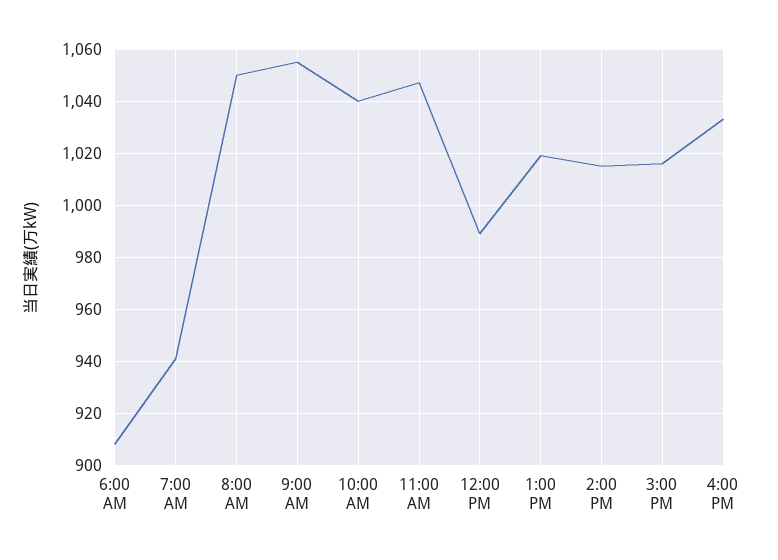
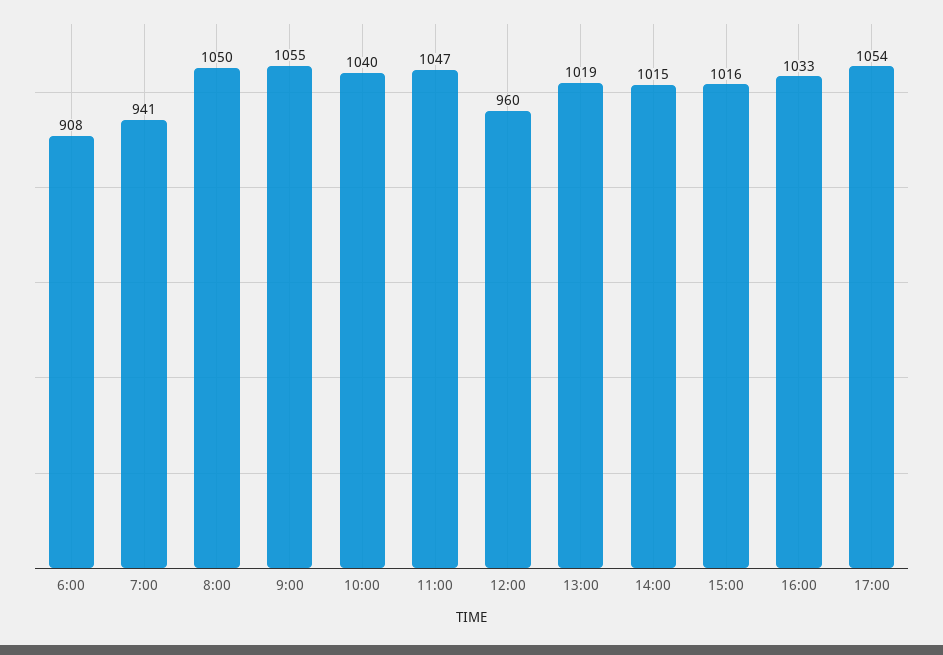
12:00 PM: 990 -> 960
17:00: none -> 1054

